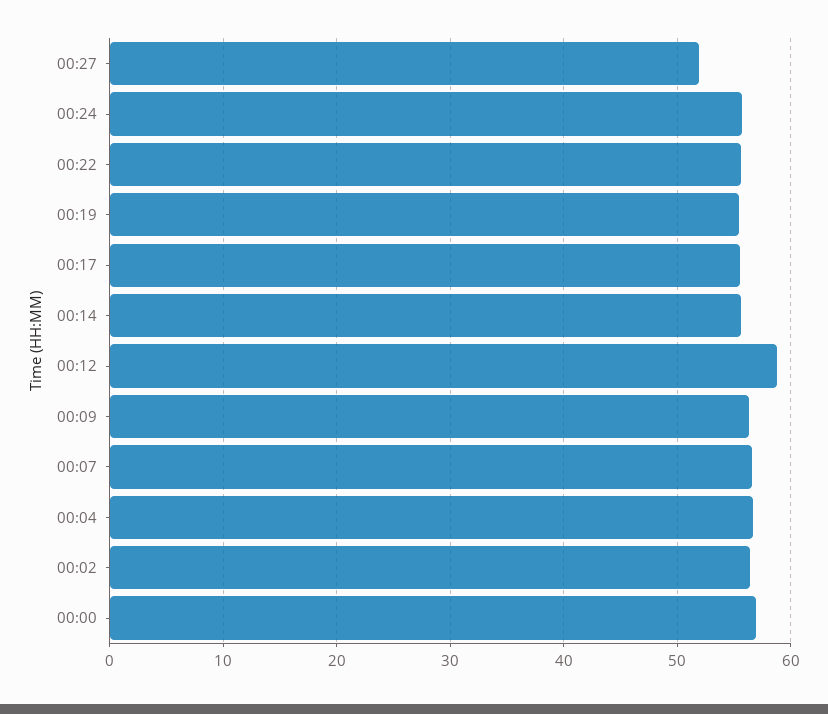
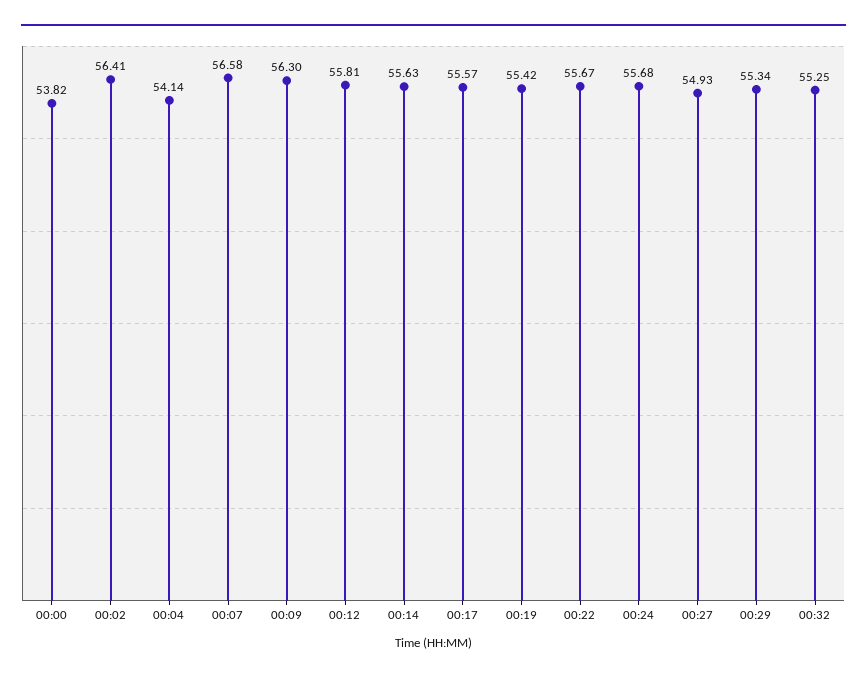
00:27: 52 -> 54.93
00:12: 59 -> 55.81
00:04: 57 -> 54.14
00:00: 57 -> 53.82
00:29: none -> 55.34
00:32: none -> 55.25

